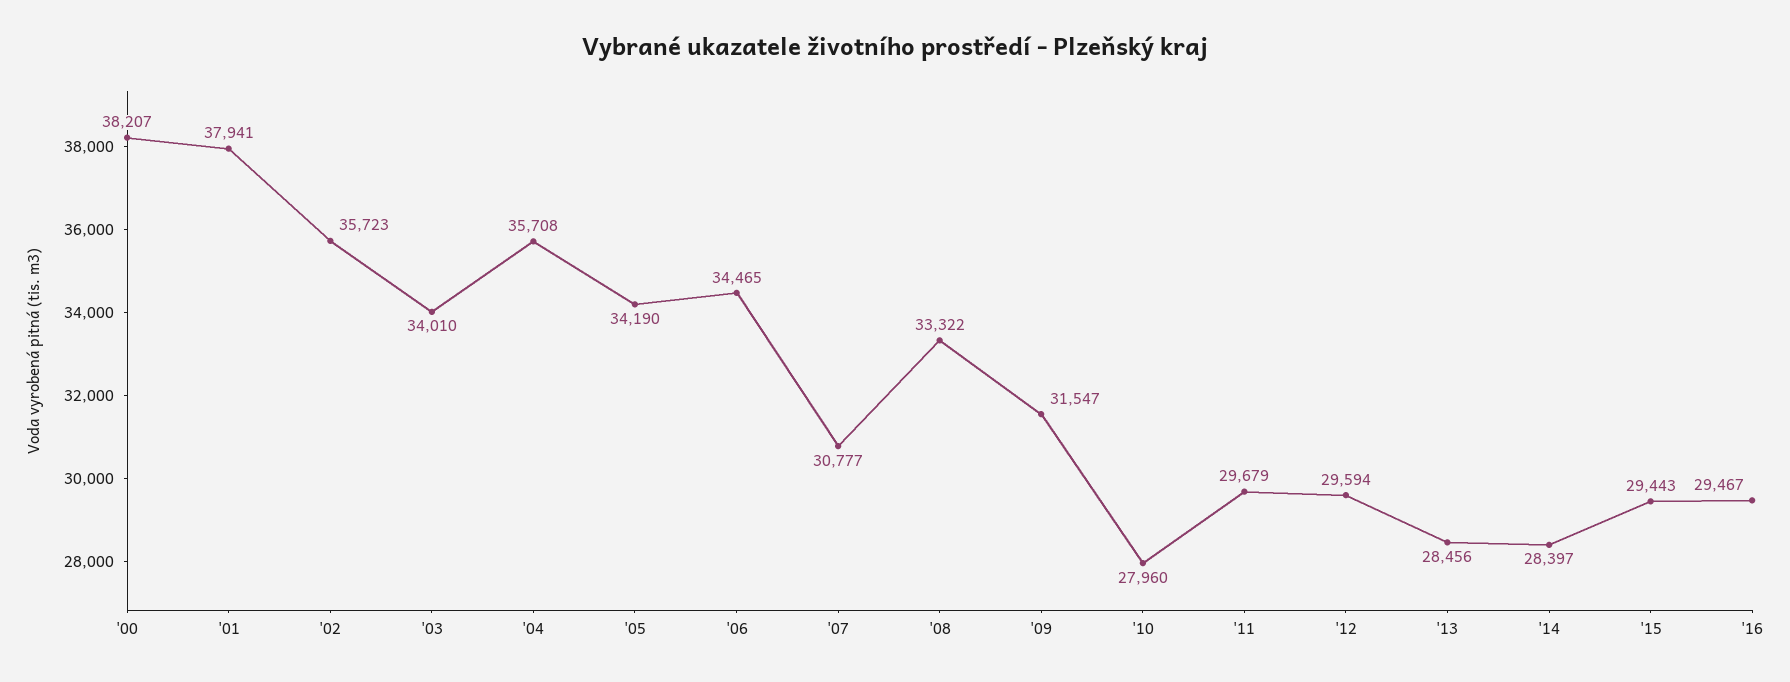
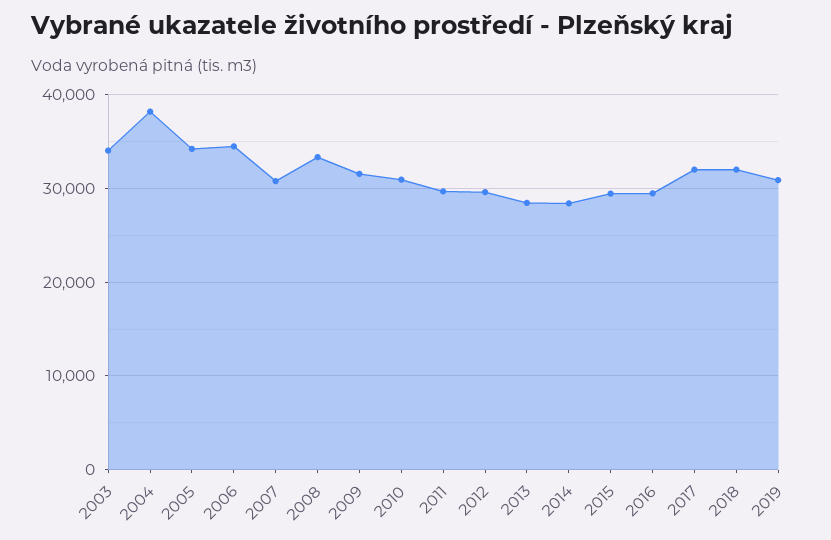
'00: 38207 -> none
'01: 37941 -> none
'02: 35723 -> none
'04: 35708 -> 38000
'10: 27960 -> 31000
2017: none -> 32000
2018: none -> 32000
2019: none -> 31000

